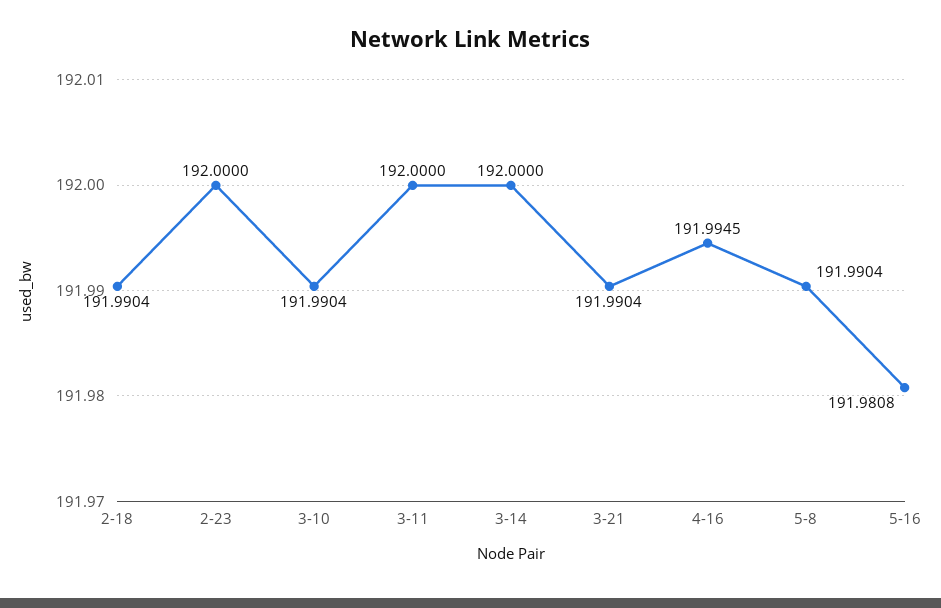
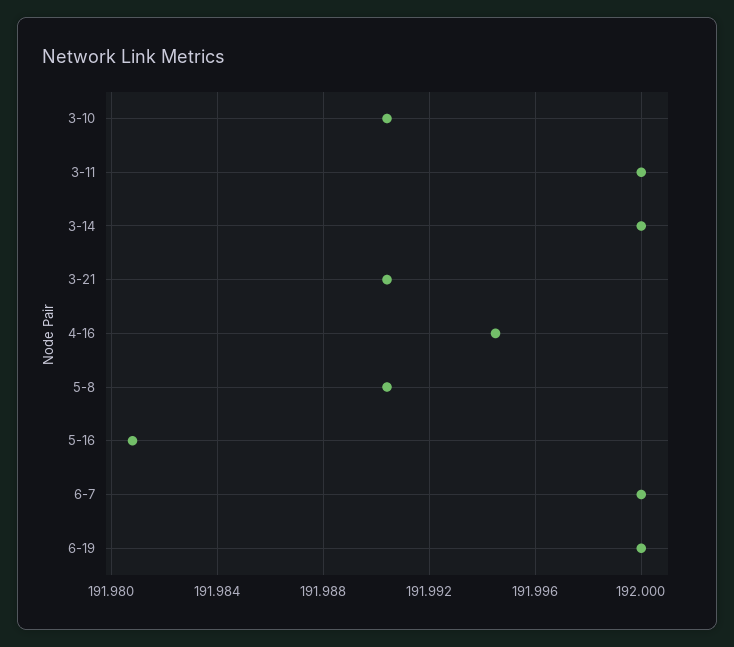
2-18: 191.9904 -> none
2-23: 192 -> none
6-7: none -> 192
6-19: none -> 192

